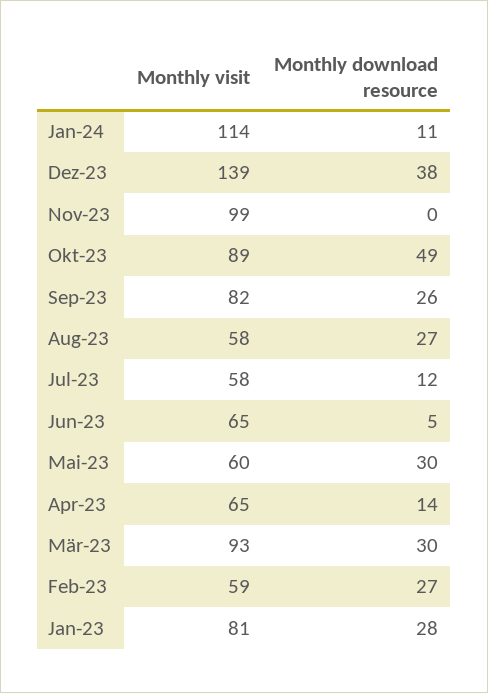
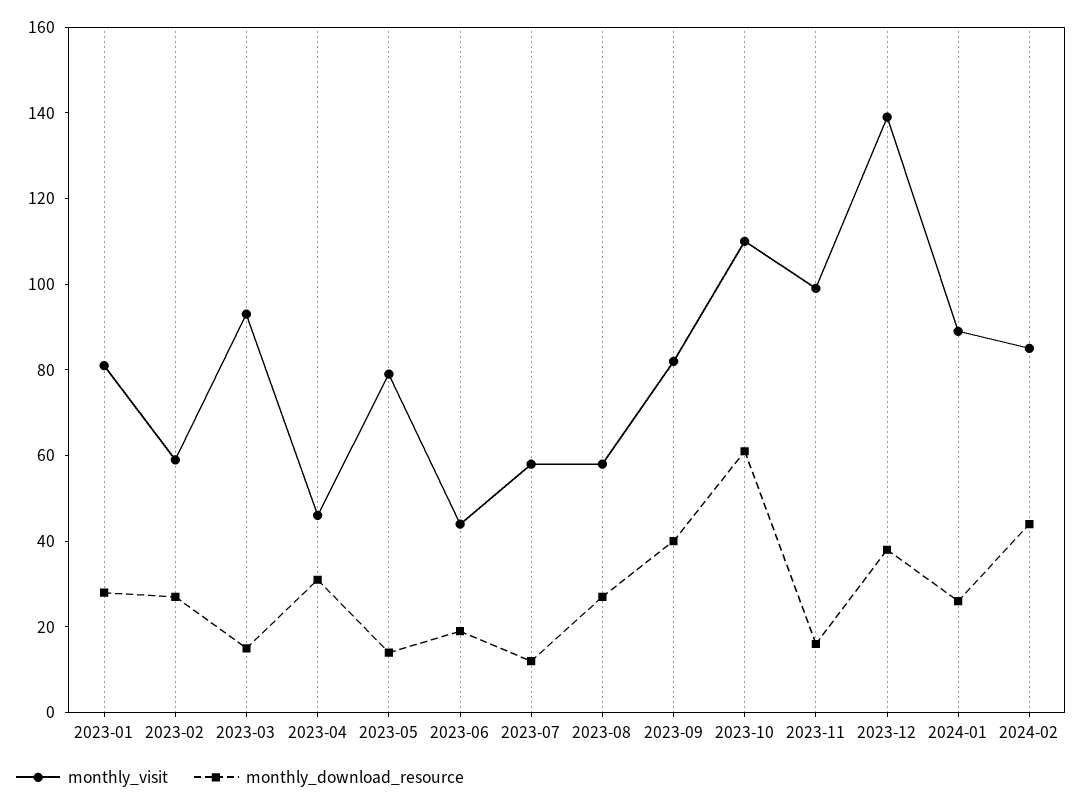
Monthly visit, Jan-24: 114 -> 90
Monthly download resource, Jan-24: 11 -> 25
Monthly download resource, Nov-23: 0 -> 15
Monthly visit, Okt-23: 89 -> 110
Monthly download resource, Okt-23: 49 -> 60
Monthly download resource, Sep-23: 26 -> 40
Monthly visit, Jun-23: 65 -> 45
Monthly download resource, Jun-23: 5 -> 20
Monthly visit, Mai-23: 60 -> 80
Monthly download resource, Mai-23: 30 -> 15
Monthly visit, Apr-23: 65 -> 45
Monthly download resource, Apr-23: 14 -> 30
Monthly download resource, Mär-23: 30 -> 15
Monthly visit, 2024-02: none -> 85
Monthly download resource, 2024-02: none -> 45

